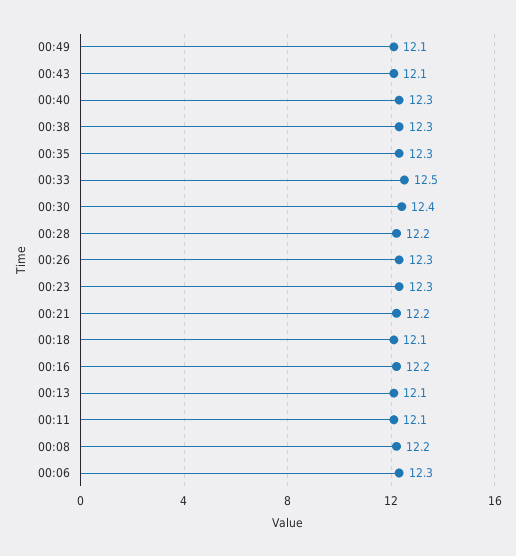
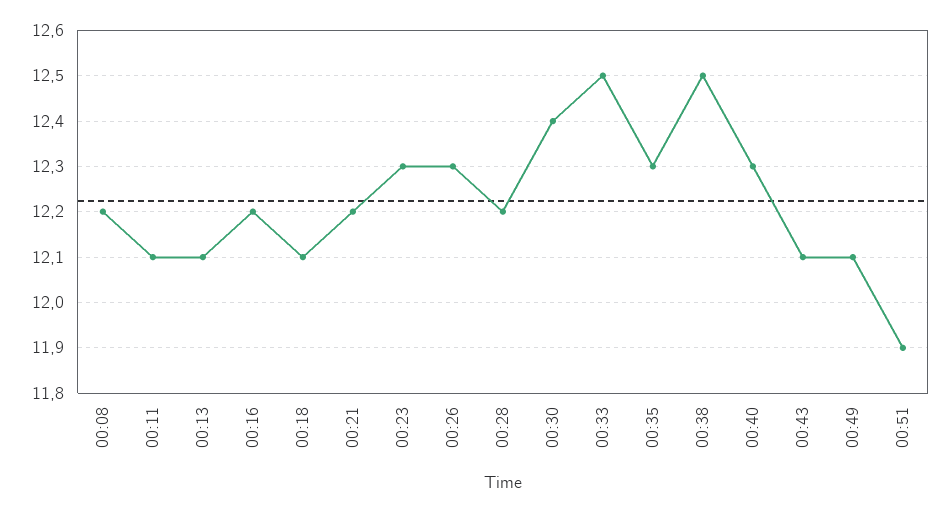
00:38: 12.3 -> 12.5
00:06: 12.3 -> none
00:51: none -> 11.9

